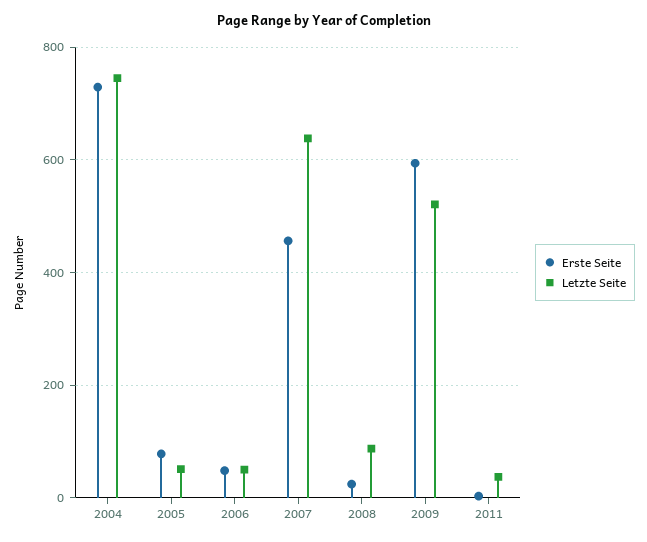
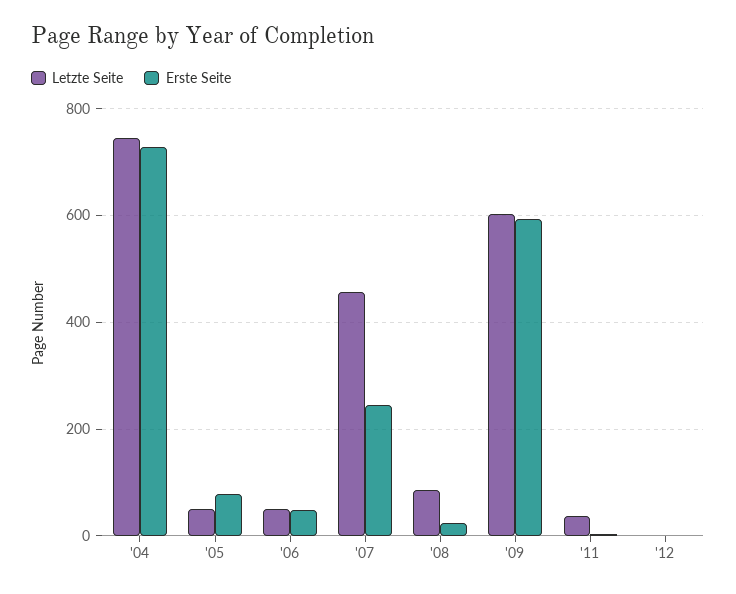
Erste Seite, 2007: 460 -> 240
Letzte Seite, 2007: 640 -> 460
Letzte Seite, 2009: 520 -> 600
Letzte Seite, '12: none -> 0
Erste Seite, '12: none -> 0

